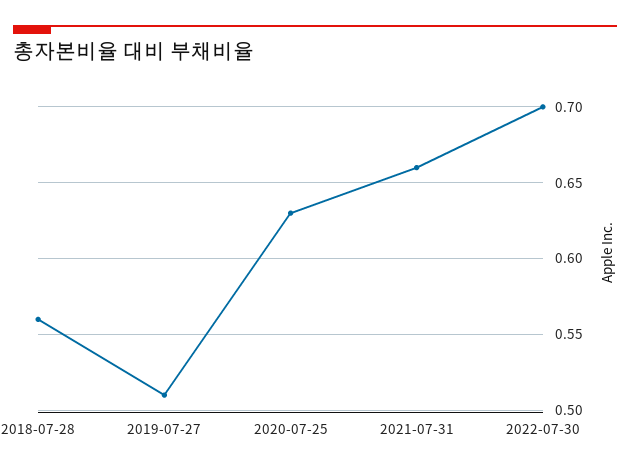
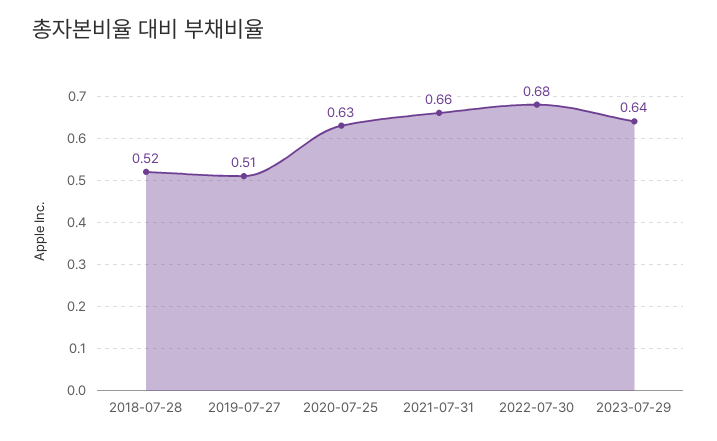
2018-07-28: 0.56 -> 0.52
2022-07-30: 0.7 -> 0.68
2023-07-29: none -> 0.64

